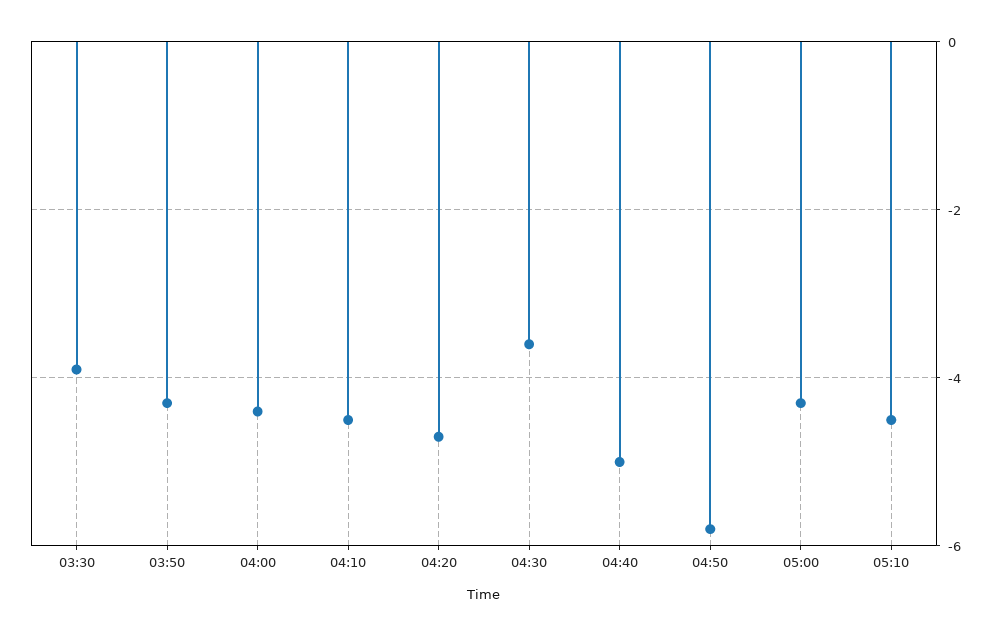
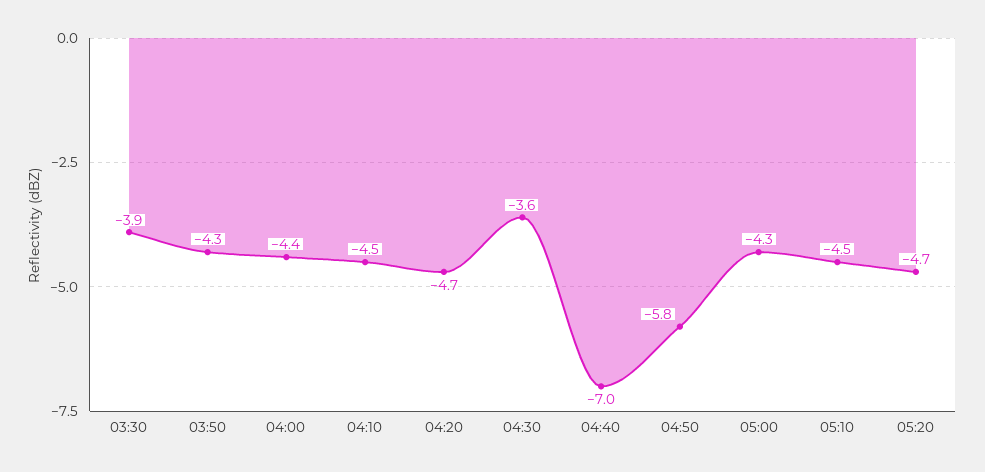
04:40: -5 -> -7
05:20: none -> -4.7

